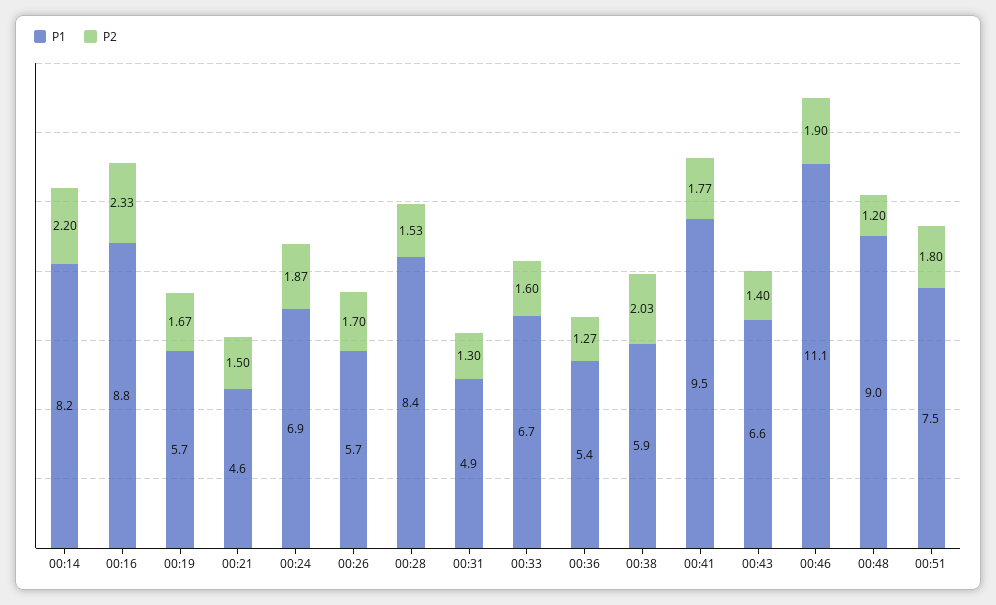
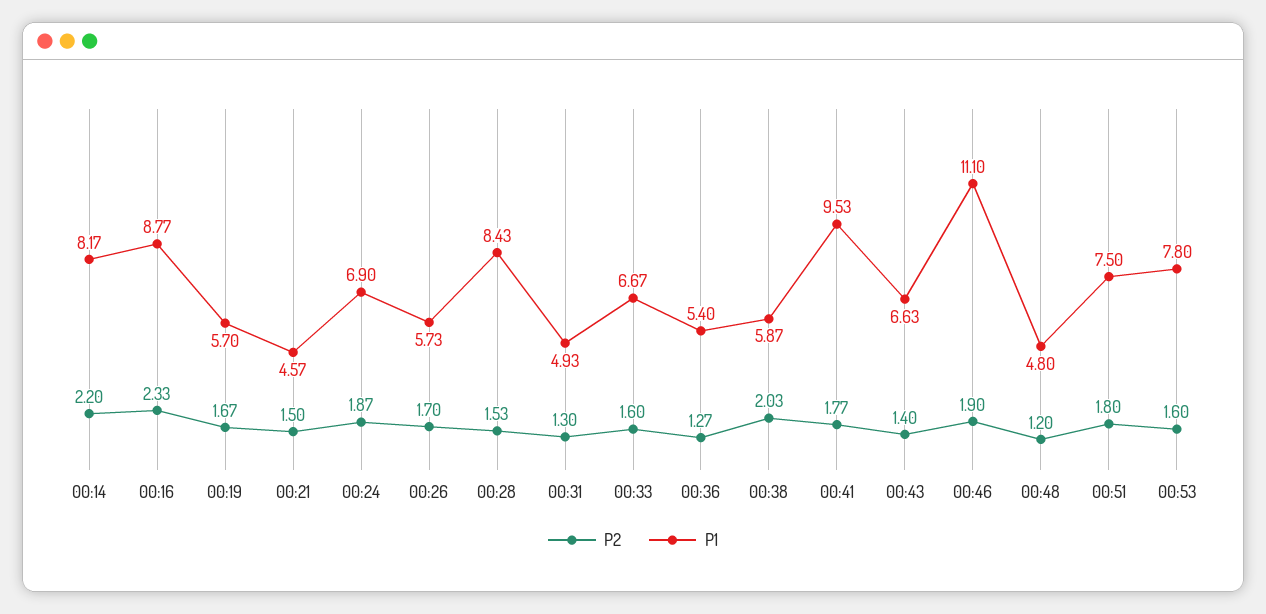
P1, 00:48: 9 -> 4.8
P2, 00:53: none -> 1.6
P1, 00:53: none -> 7.8

